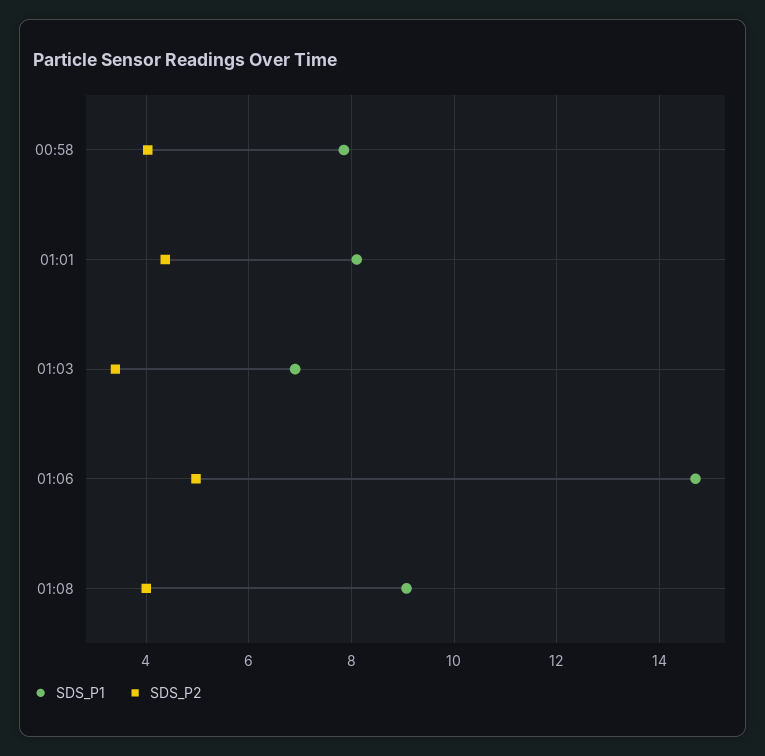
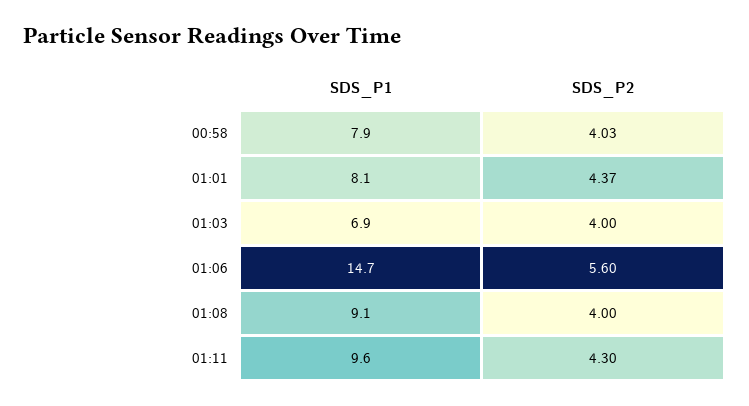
SDS_P2, 01:03: 3.4 -> 4
SDS_P2, 01:06: 5 -> 5.6
SDS_P1, 01:11: none -> 9.6
SDS_P2, 01:11: none -> 4.3

